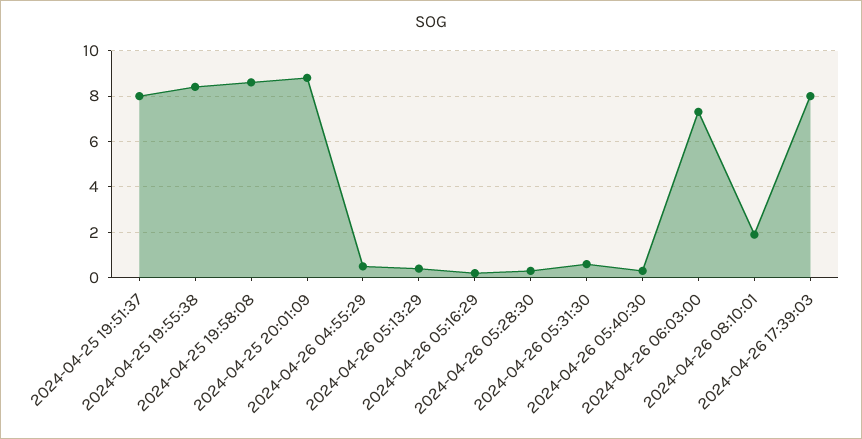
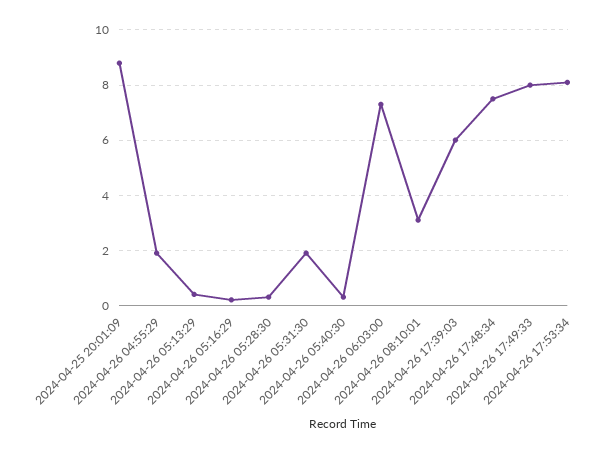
2024-04-25 19:51:37: 8 -> none
2024-04-25 19:55:38: 8.5 -> none
2024-04-25 19:58:08: 8.5 -> none
2024-04-26 04:55:29: 0.5 -> 2
2024-04-26 05:31:30: 0.5 -> 2
2024-04-26 08:10:01: 2 -> 3
2024-04-26 17:39:03: 8 -> 6
2024-04-26 17:48:34: none -> 7.5
2024-04-26 17:49:33: none -> 8
2024-04-26 17:53:34: none -> 8

